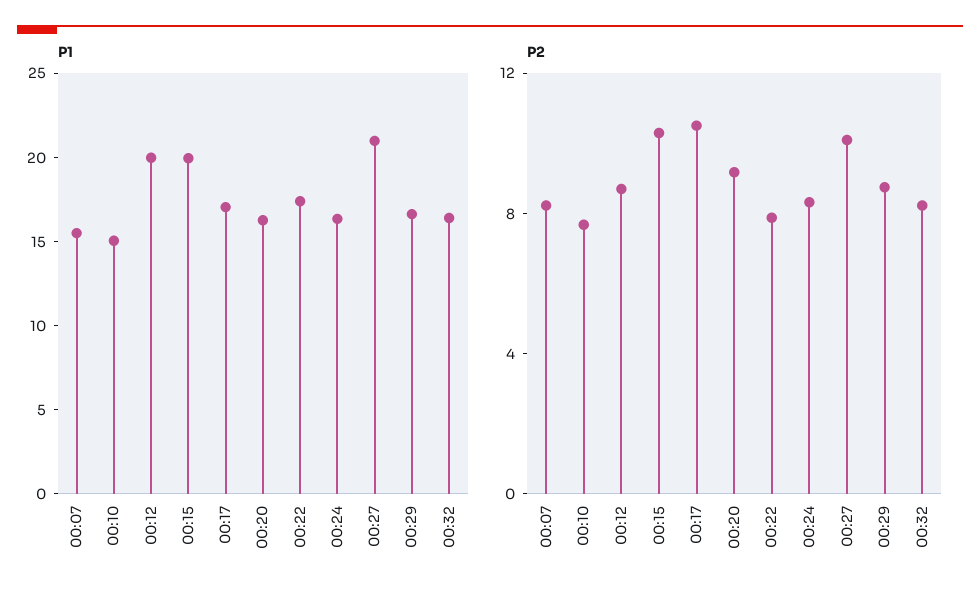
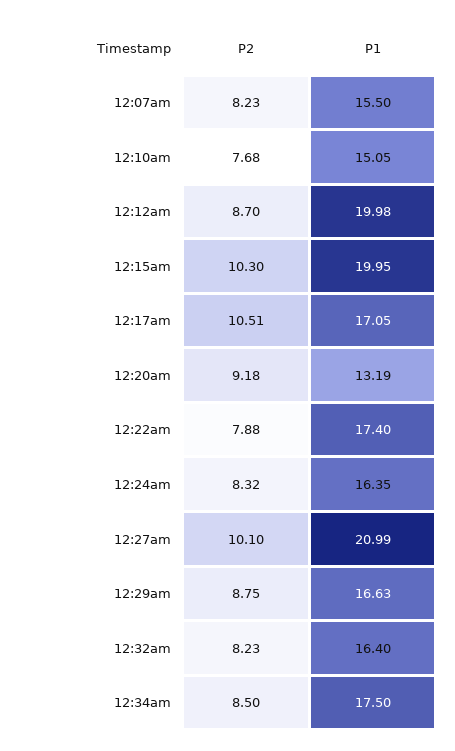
P1, 00:20: 16 -> 13.19
P2, 12:34am: none -> 8.5
P1, 12:34am: none -> 17.5

